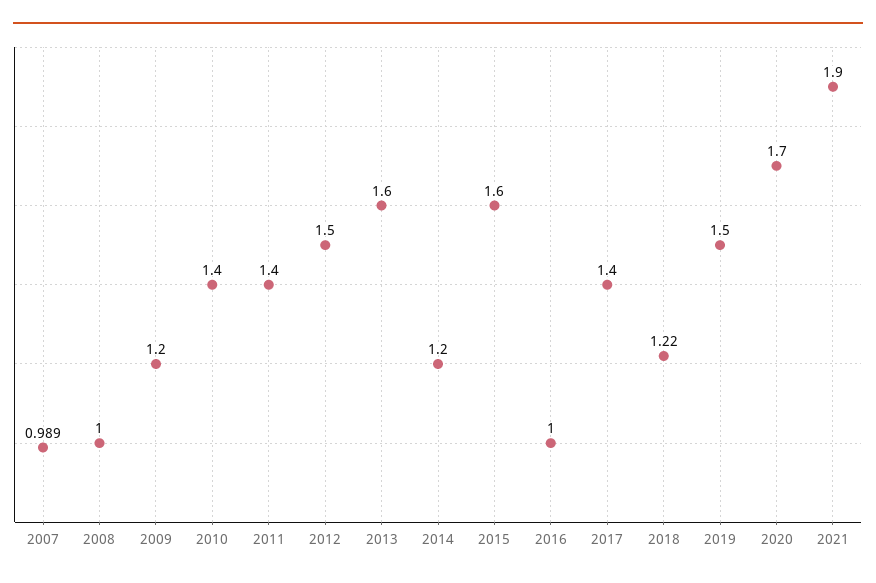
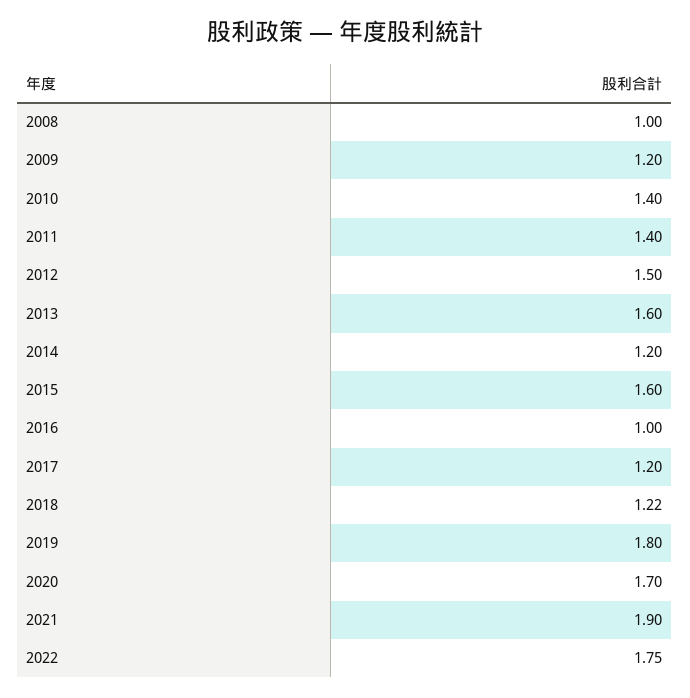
2007: 0.989 -> none
2017: 1.4 -> 1.2
2019: 1.5 -> 1.8
2022: none -> 1.75

